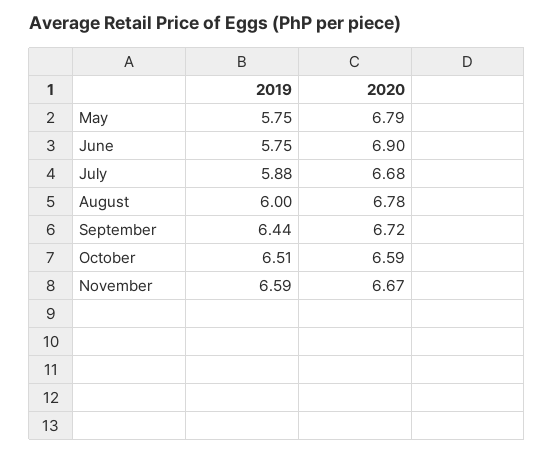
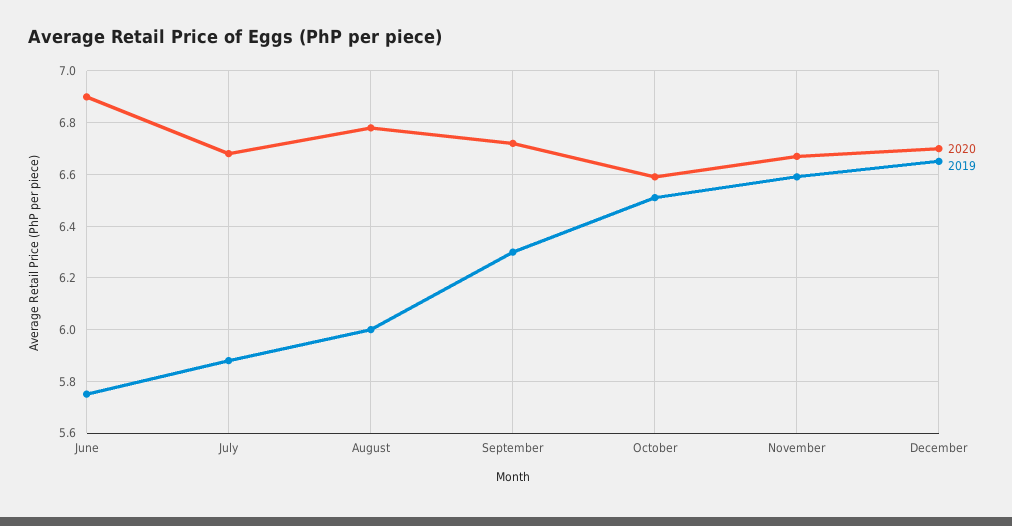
2019, May: 5.75 -> none
2020, May: 6.79 -> none
2019, September: 6.44 -> 6.3
2020, December: none -> 6.7
2019, December: none -> 6.65

